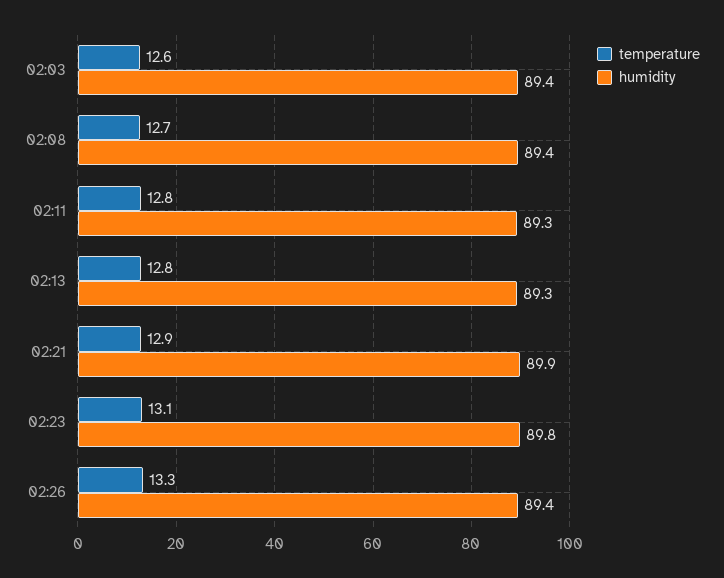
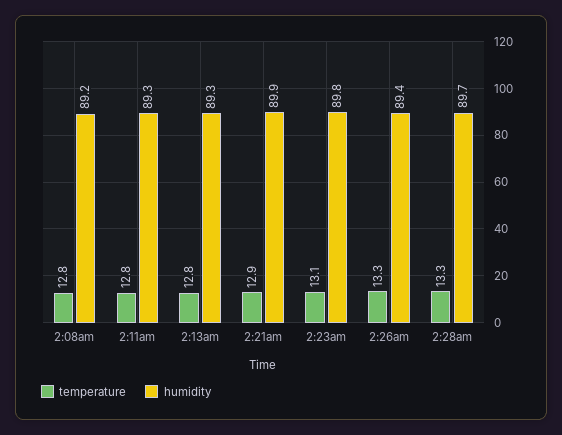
temperature, 02:03: 12.6 -> none
humidity, 02:03: 89.4 -> none
temperature, 02:08: 12.7 -> 12.8
humidity, 02:08: 89.4 -> 89.2
temperature, 2:28am: none -> 13.3
humidity, 2:28am: none -> 89.7

